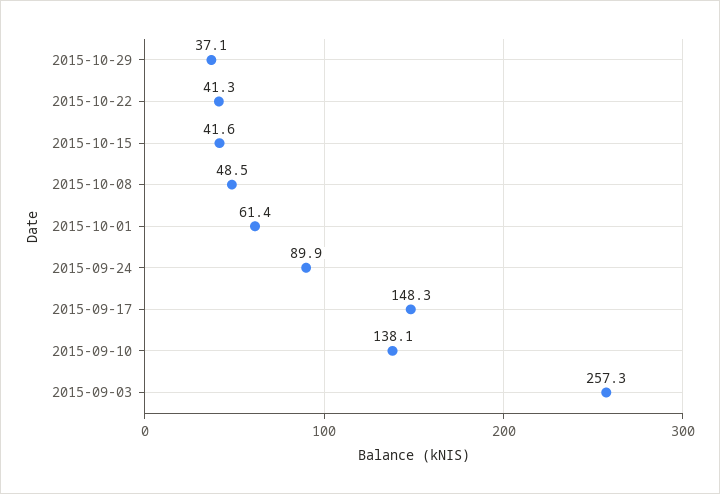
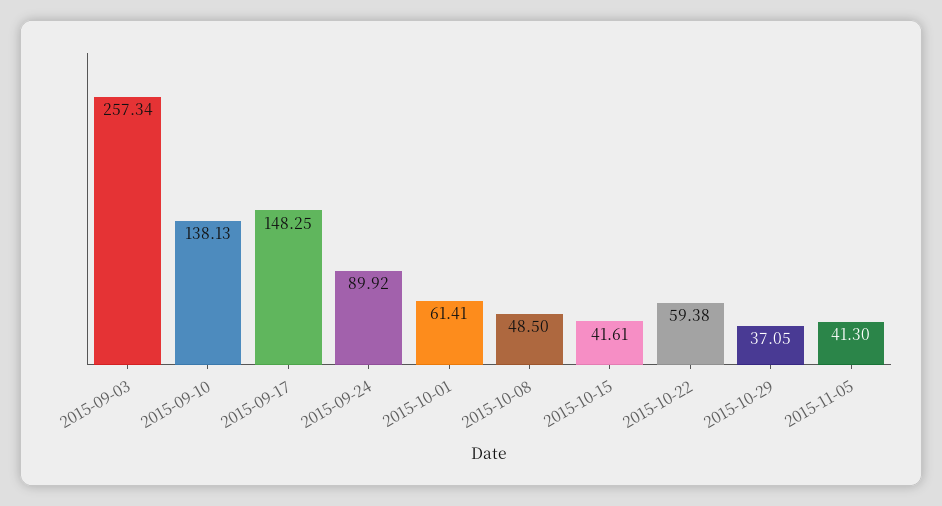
2015-10-22: 41.3 -> 59.38
2015-11-05: none -> 41.3

